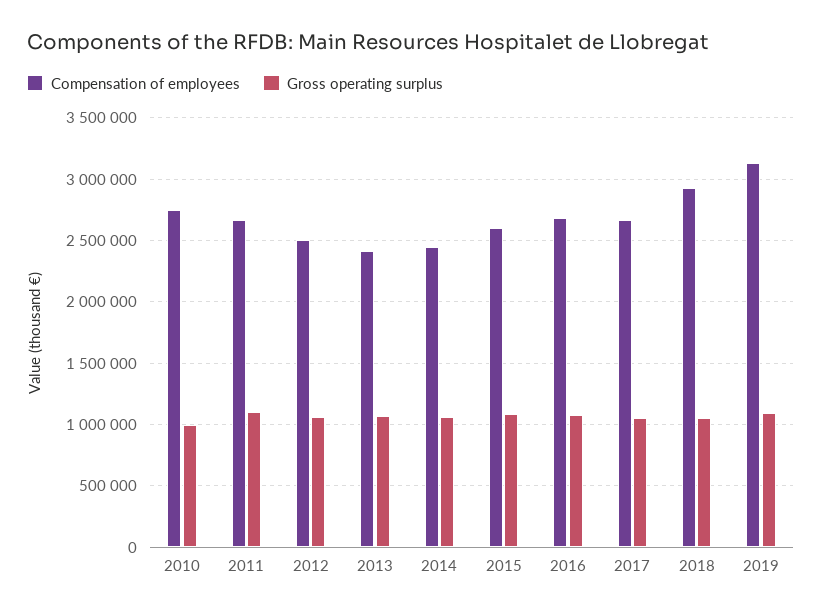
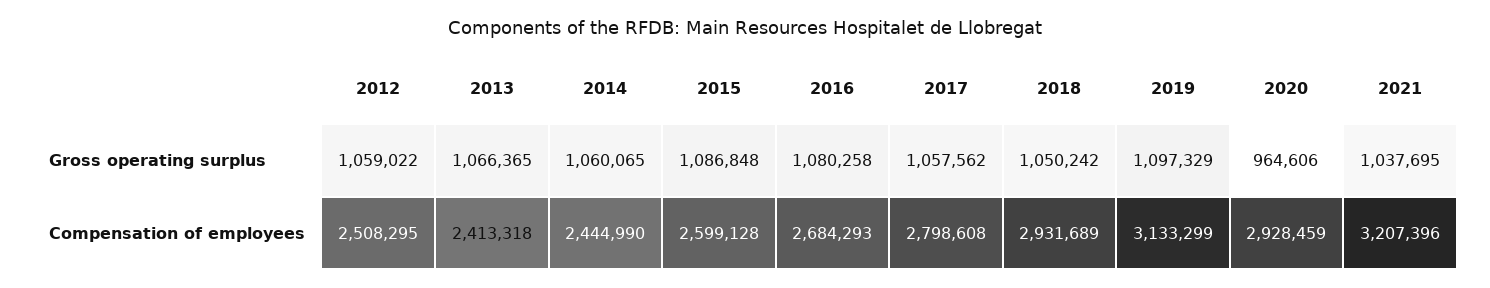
Compensation of employees, 2010: 2750000 -> none
Gross operating surplus, 2010: 1000000 -> none
Compensation of employees, 2011: 2650000 -> none
Gross operating surplus, 2011: 1100000 -> none
Compensation of employees, 2017: 2650000 -> 2798608
Gross operating surplus, 2020: none -> 964606
Gross operating surplus, 2021: none -> 1037695
Compensation of employees, 2020: none -> 2928459
Compensation of employees, 2021: none -> 3207396

